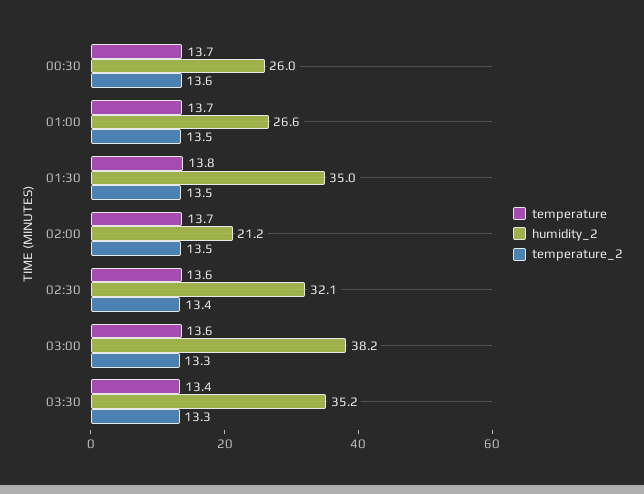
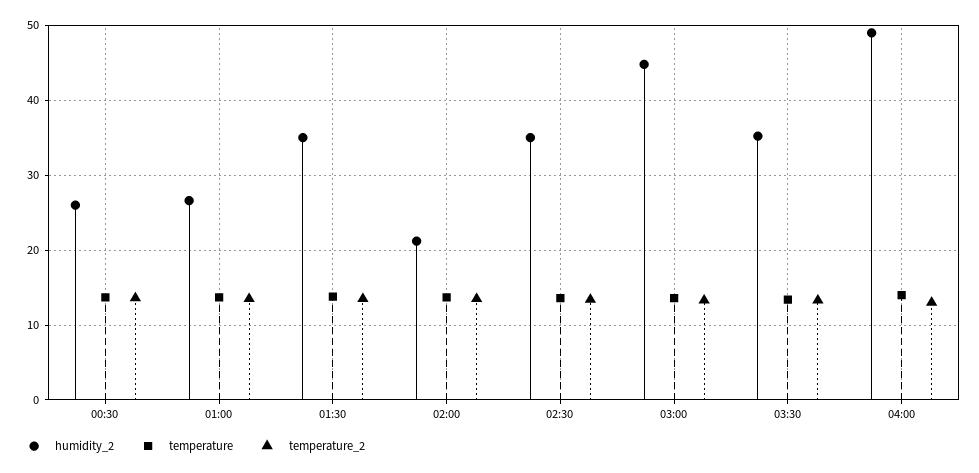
humidity_2, 02:30: 32.1 -> 35
humidity_2, 03:00: 38.2 -> 45
humidity_2, 04:00: none -> 49
temperature, 04:00: none -> 14
temperature_2, 04:00: none -> 13

